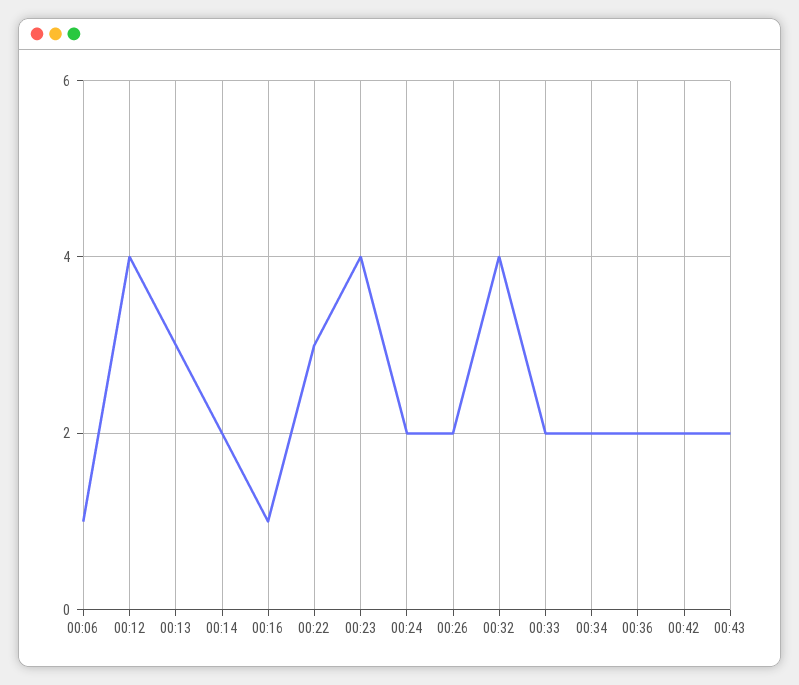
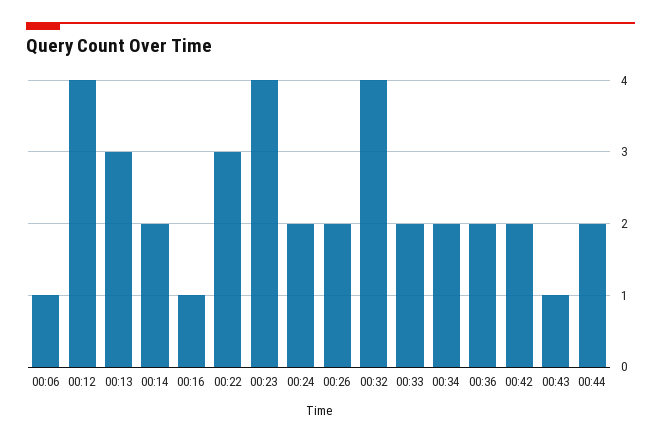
00:43: 2 -> 1
00:44: none -> 2

